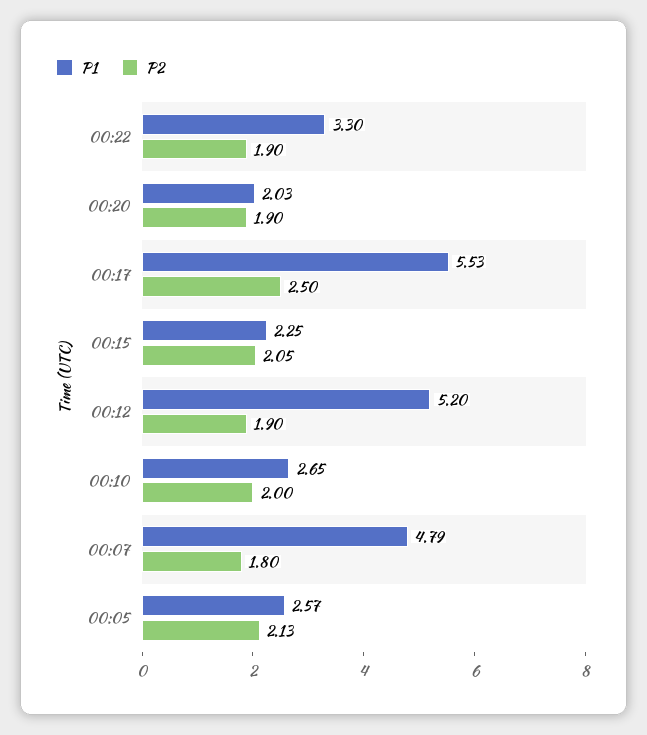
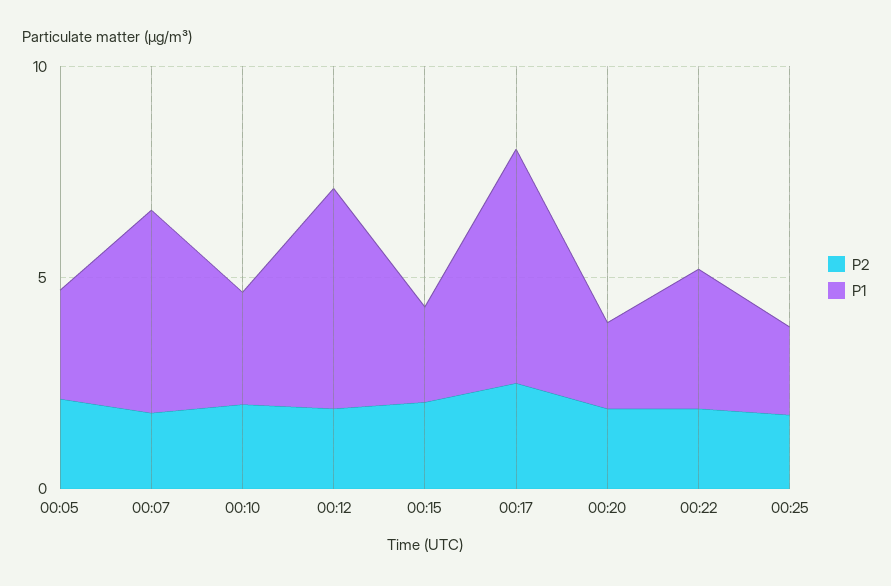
P2, 00:25: none -> 2
P1, 00:25: none -> 2

